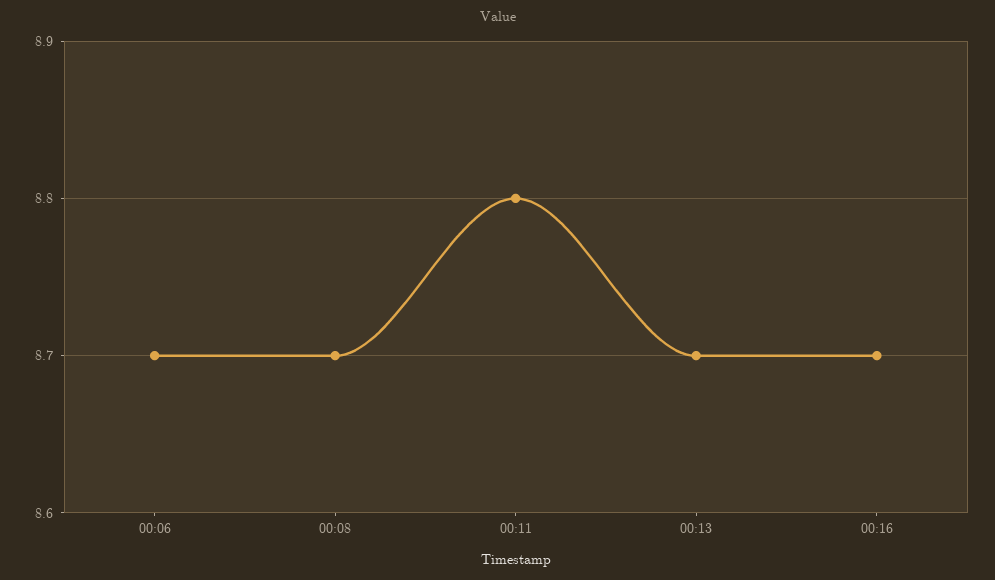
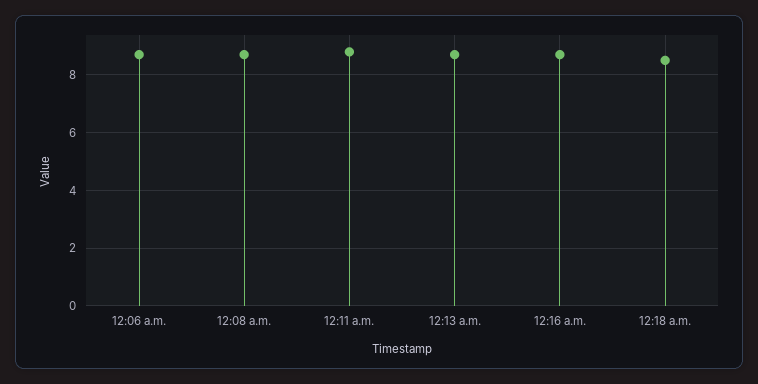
12:18 a.m.: none -> 8.5

